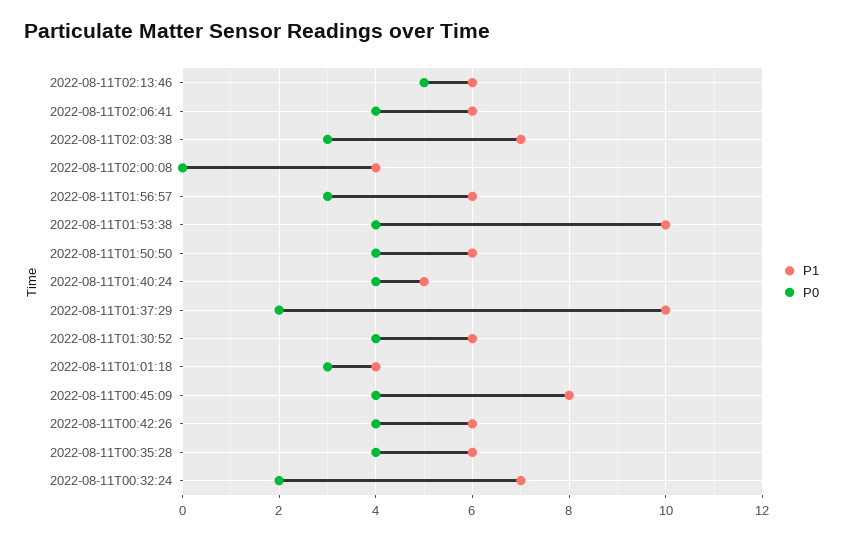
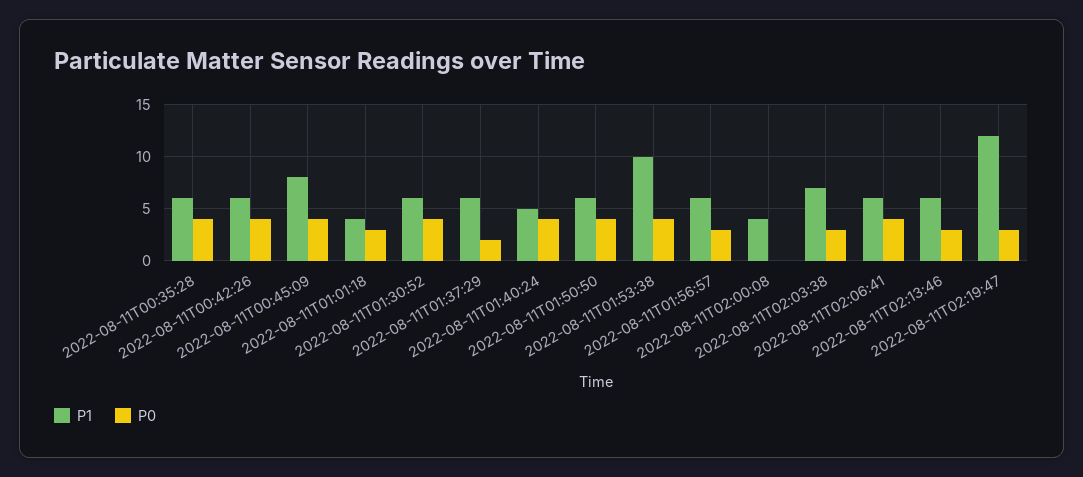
P0, 2022-08-11T02:13:46: 5 -> 3
P1, 2022-08-11T01:37:29: 10 -> 6
P1, 2022-08-11T00:32:24: 7 -> none
P0, 2022-08-11T00:32:24: 2 -> none
P1, 2022-08-11T02:19:47: none -> 12
P0, 2022-08-11T02:19:47: none -> 3

